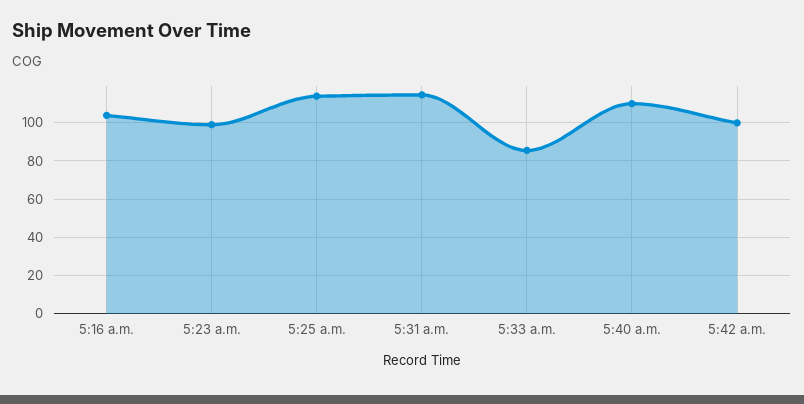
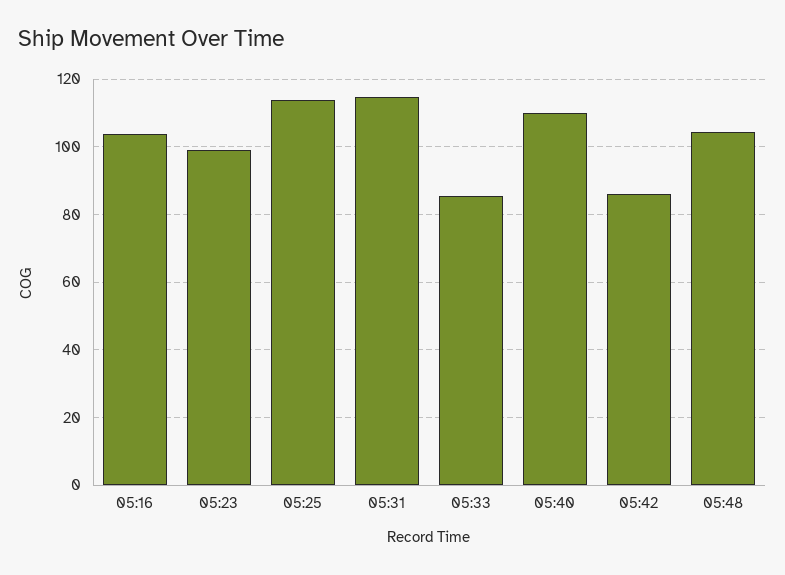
5:42 a.m.: 100 -> 86
05:48: none -> 104

